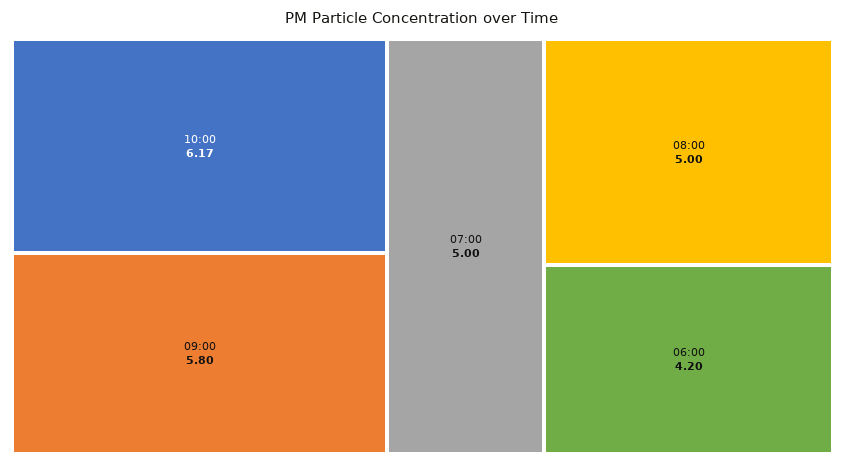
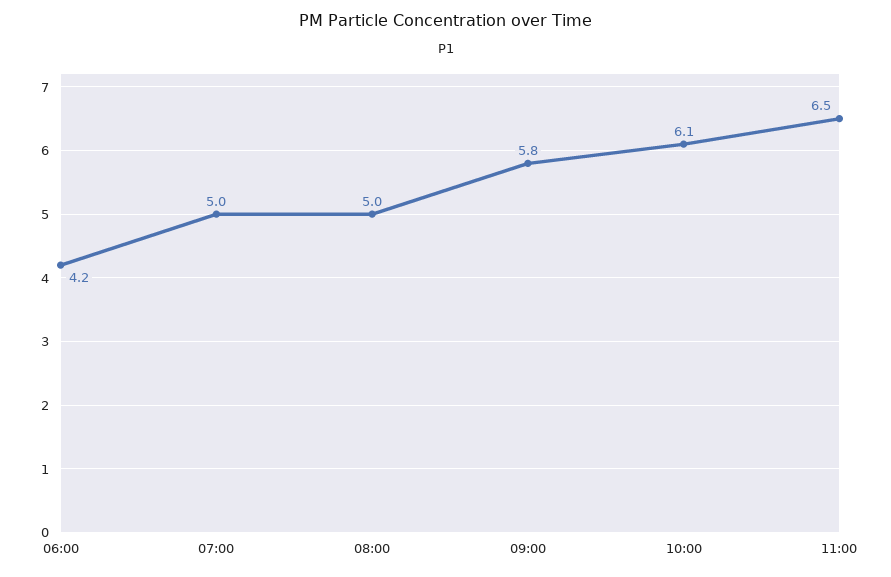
10:00: 6.17 -> 6.1
11:00: none -> 6.5

